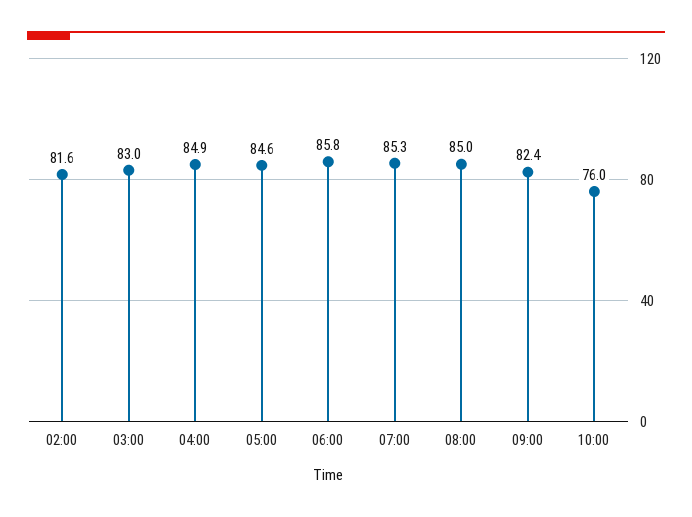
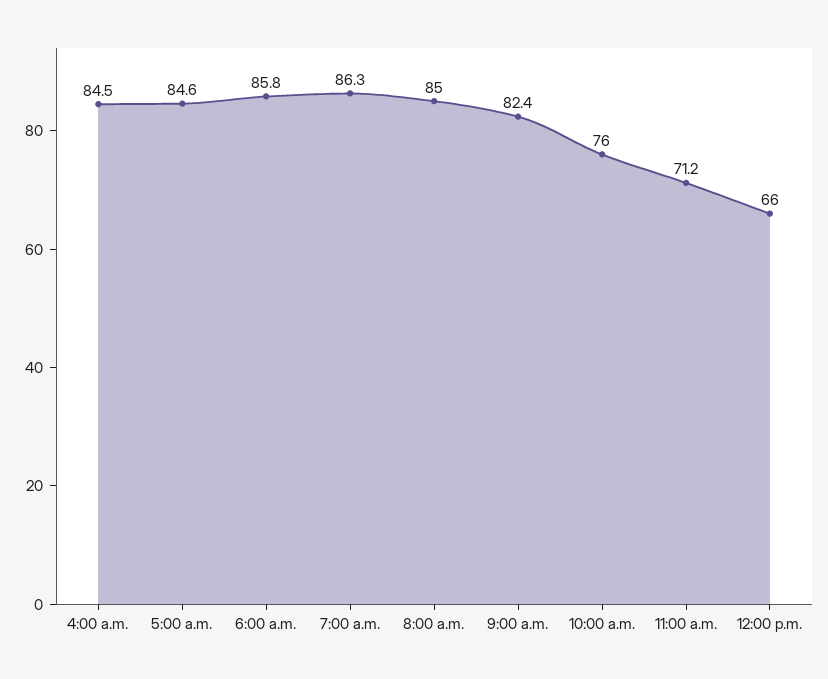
02:00: 81.6 -> none
03:00: 83 -> none
04:00: 84.9 -> 84.5
07:00: 85.3 -> 86.3
11:00 a.m.: none -> 71.2
12:00 p.m.: none -> 66

